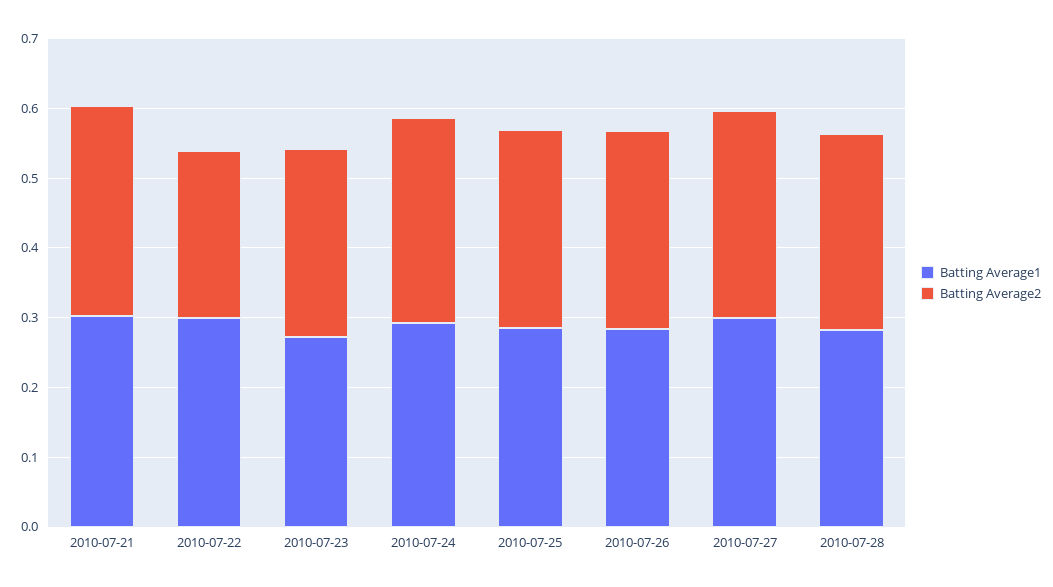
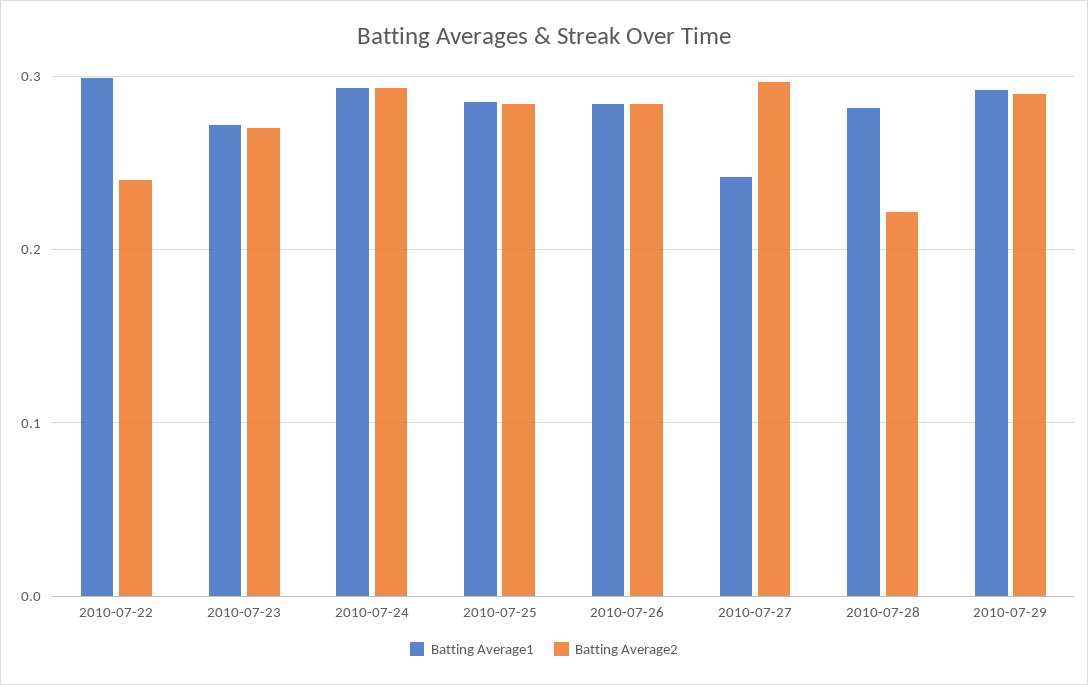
Batting Average1, 2010-07-21: 0.3 -> none
Batting Average2, 2010-07-21: 0.3 -> none
Batting Average1, 2010-07-27: 0.3 -> 0.24
Batting Average2, 2010-07-28: 0.28 -> 0.22
Batting Average1, 2010-07-29: none -> 0.29
Batting Average2, 2010-07-29: none -> 0.29

